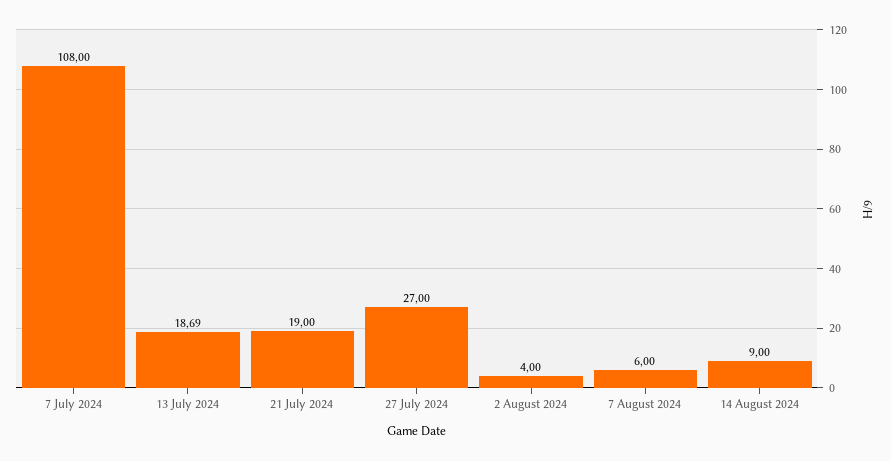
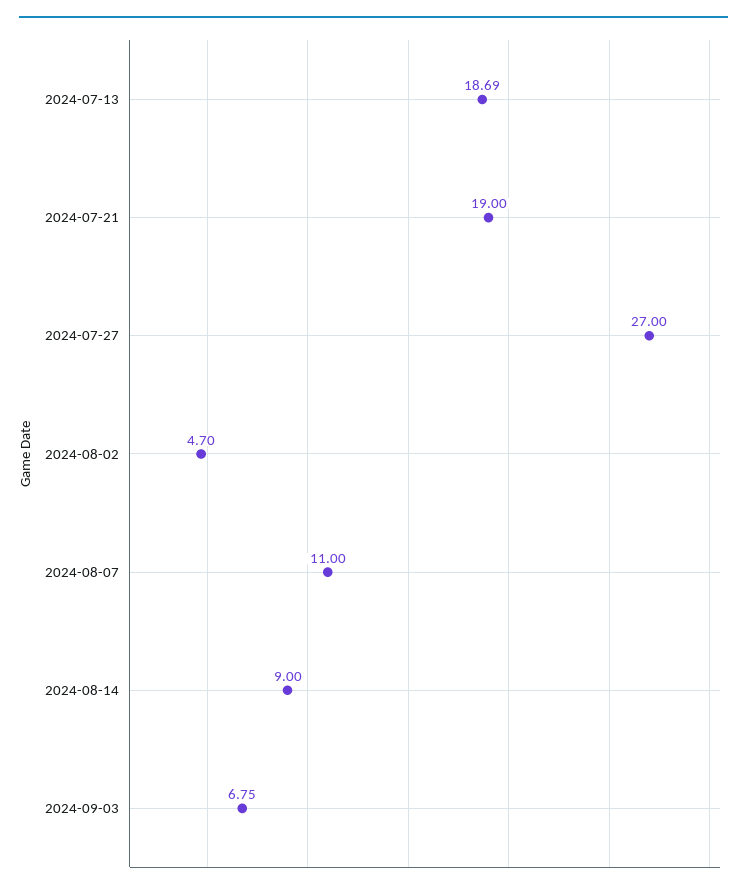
7 July 2024: 108 -> none
2 August 2024: 4 -> 4.7
7 August 2024: 6 -> 11
2024-09-03: none -> 6.75

